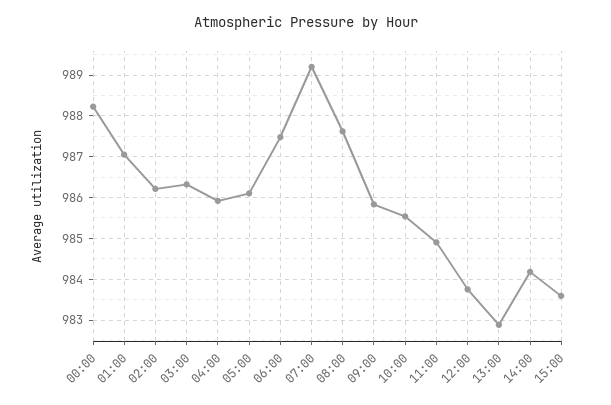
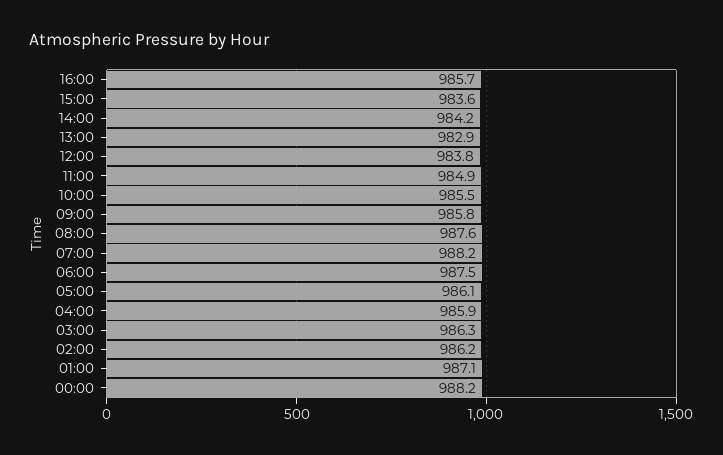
07:00: 989.2 -> 988.2
16:00: none -> 985.7

